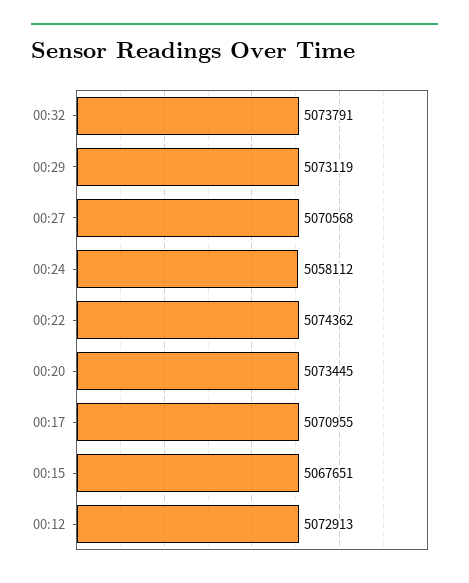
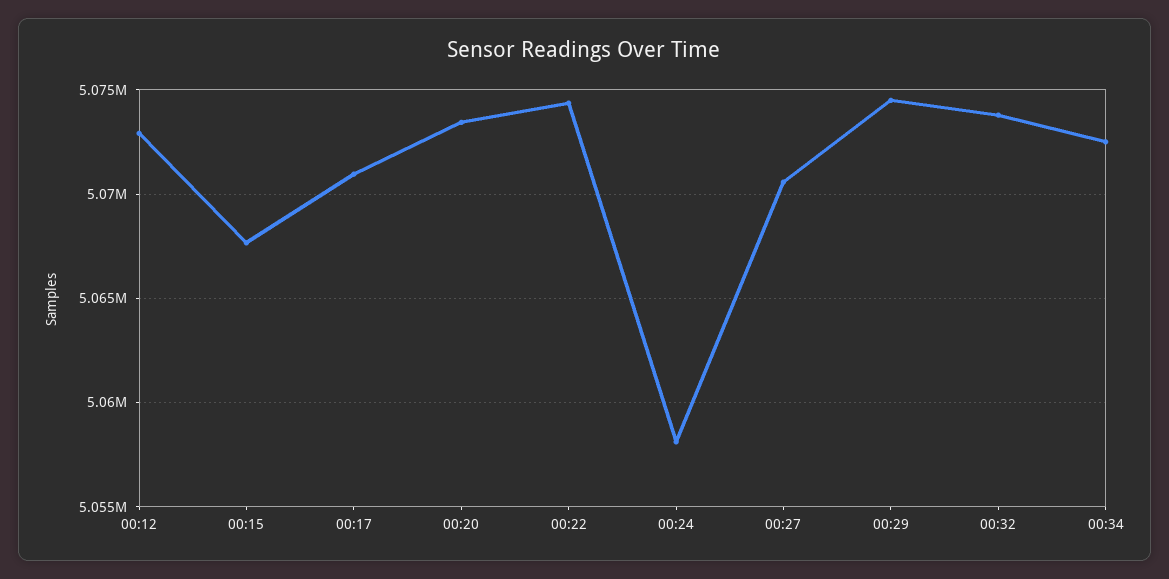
00:29: 5073119 -> 5074500
00:34: none -> 5072500

